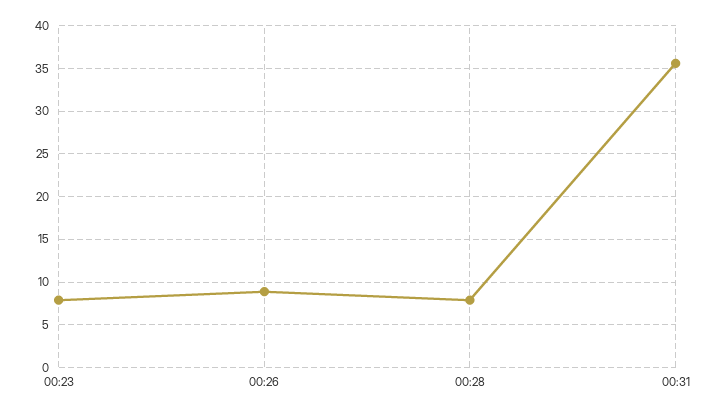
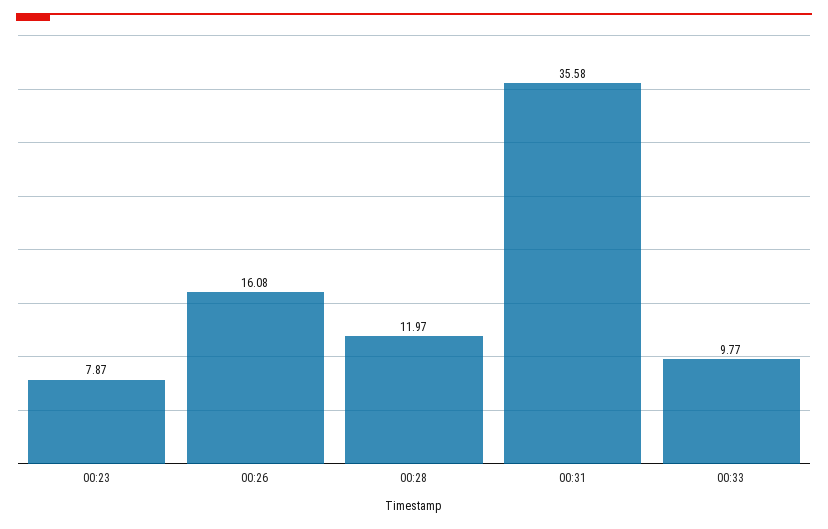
00:26: 9 -> 16.08
00:28: 8 -> 11.97
00:33: none -> 9.77

